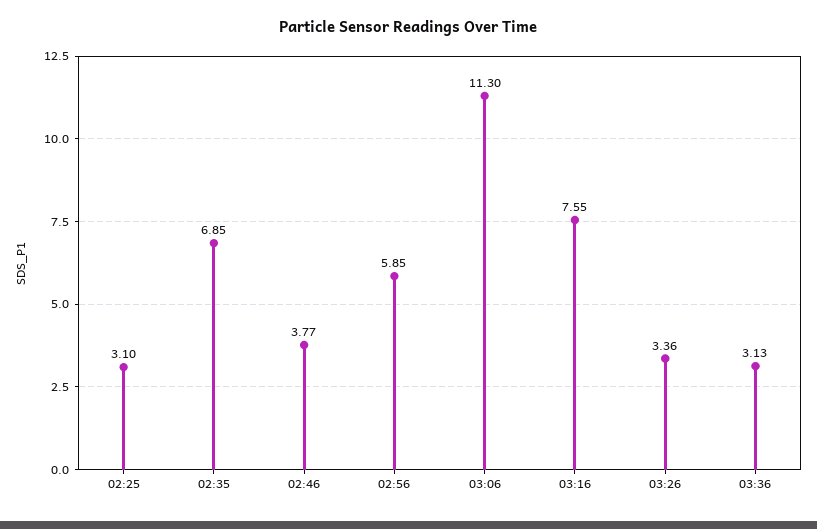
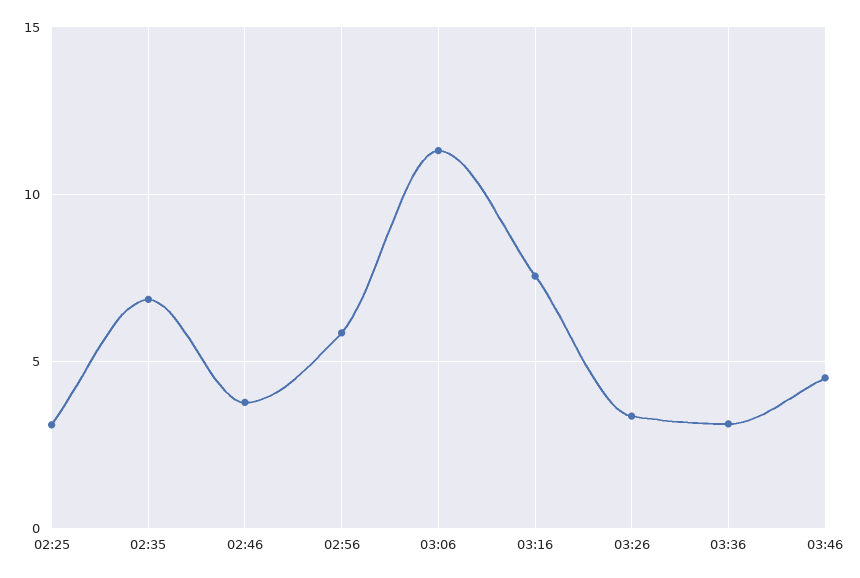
03:46: none -> 4.5

